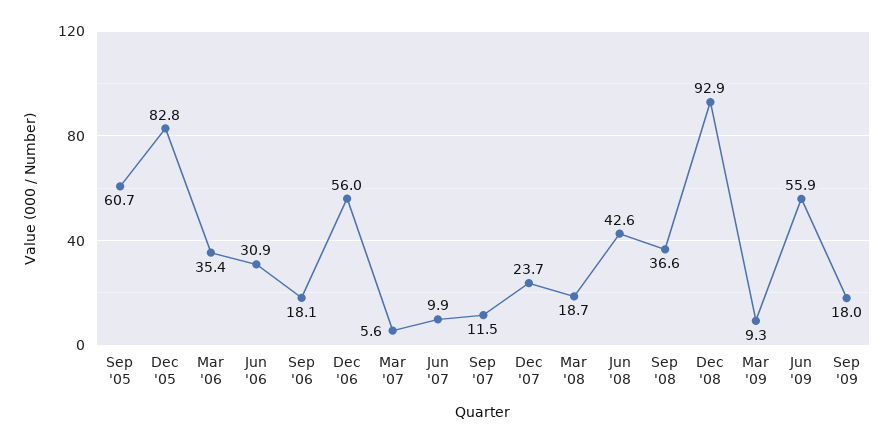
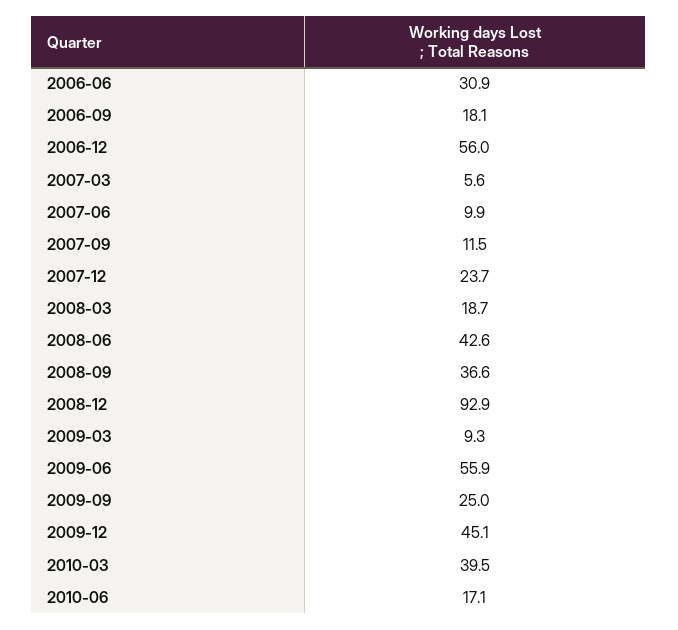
Sep '05: 60.7 -> none
Dec '05: 82.8 -> none
Mar '06: 35.4 -> none
Sep '09: 18 -> 25
2009-12: none -> 45.1
2010-03: none -> 39.5
2010-06: none -> 17.1

